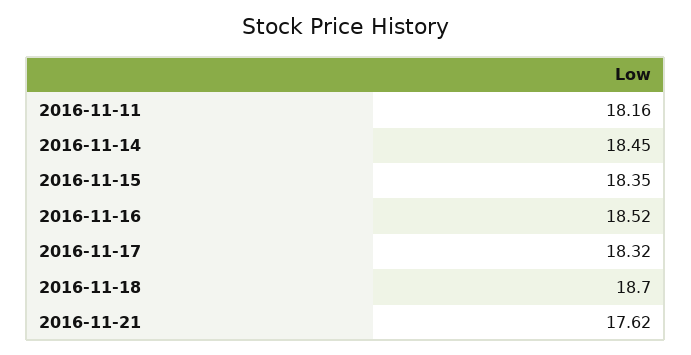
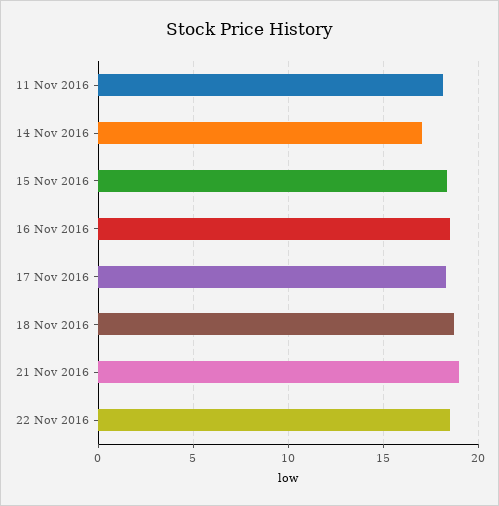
2016-11-14: 18.45 -> 17
2016-11-21: 17.62 -> 19
22 Nov 2016: none -> 18.5

